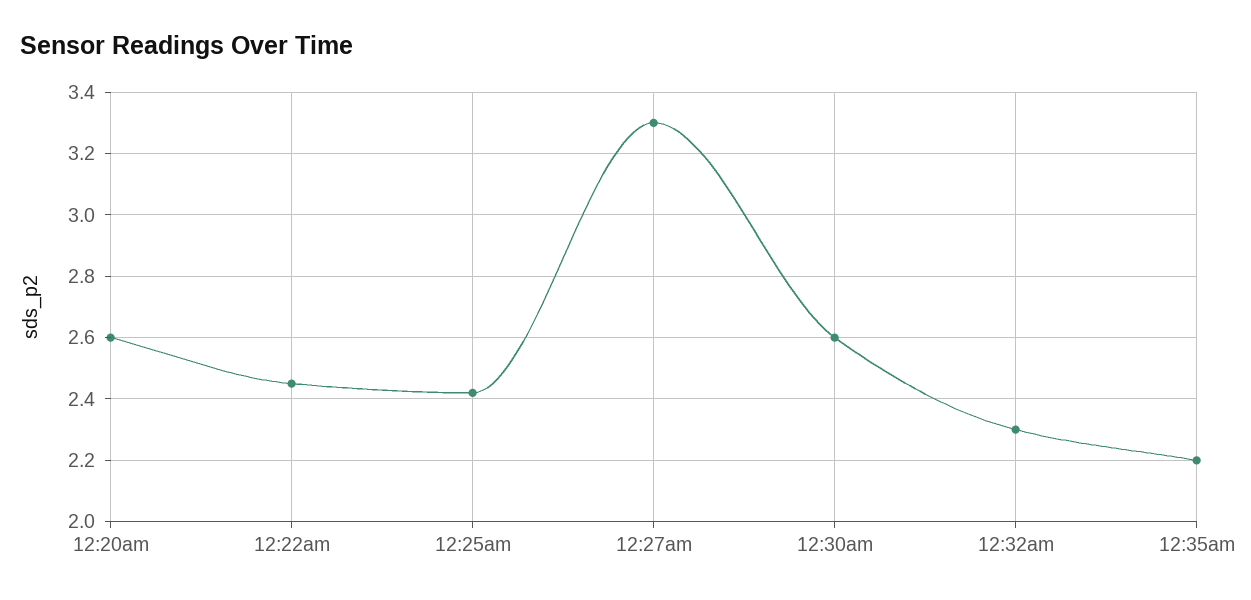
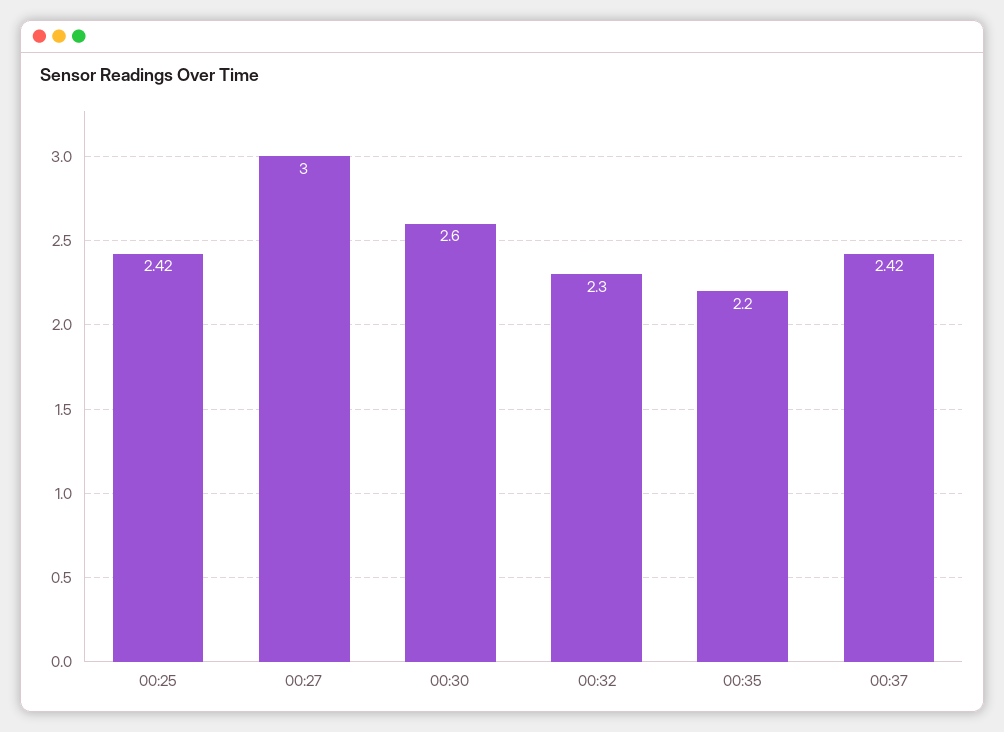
12:20am: 2.6 -> none
12:22am: 2.45 -> none
12:27am: 3.3 -> 3
00:37: none -> 2.42

